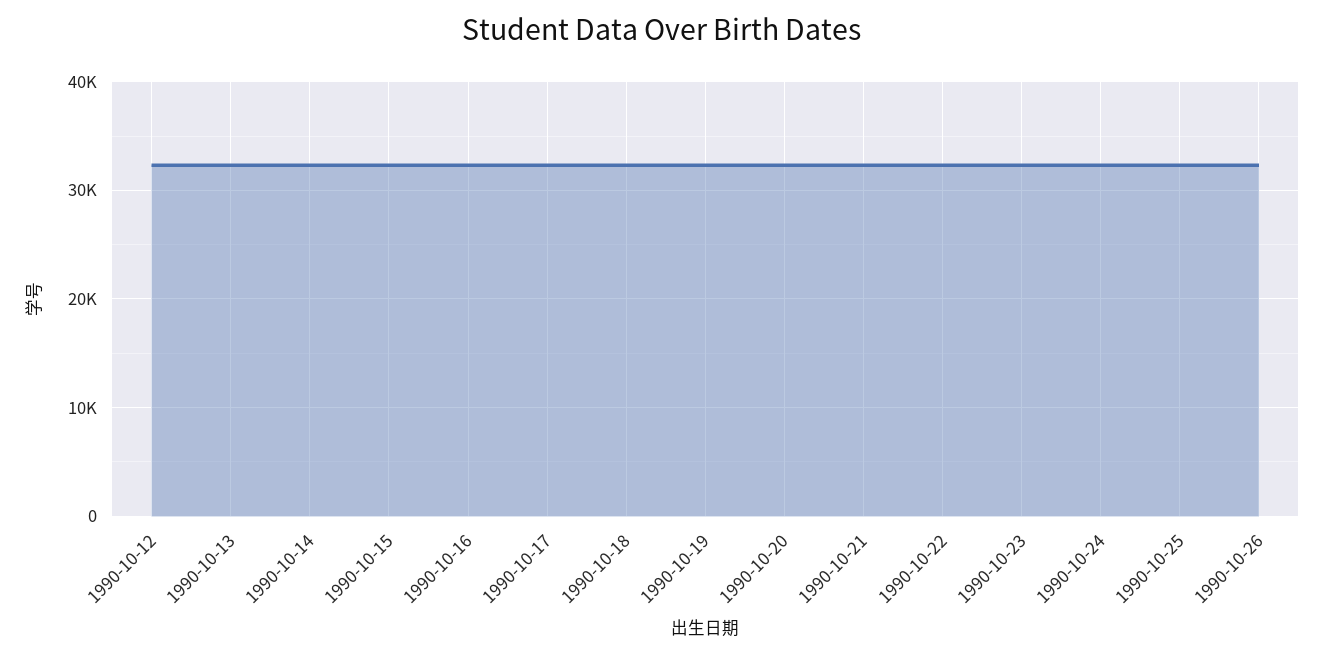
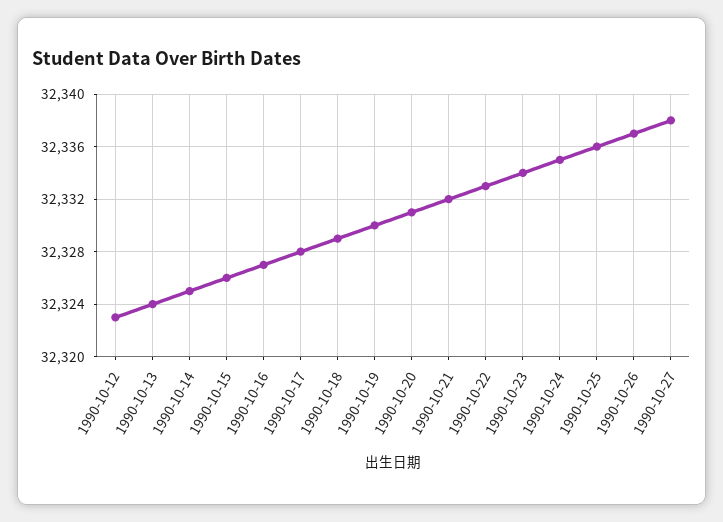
1990-10-27: none -> 32338

